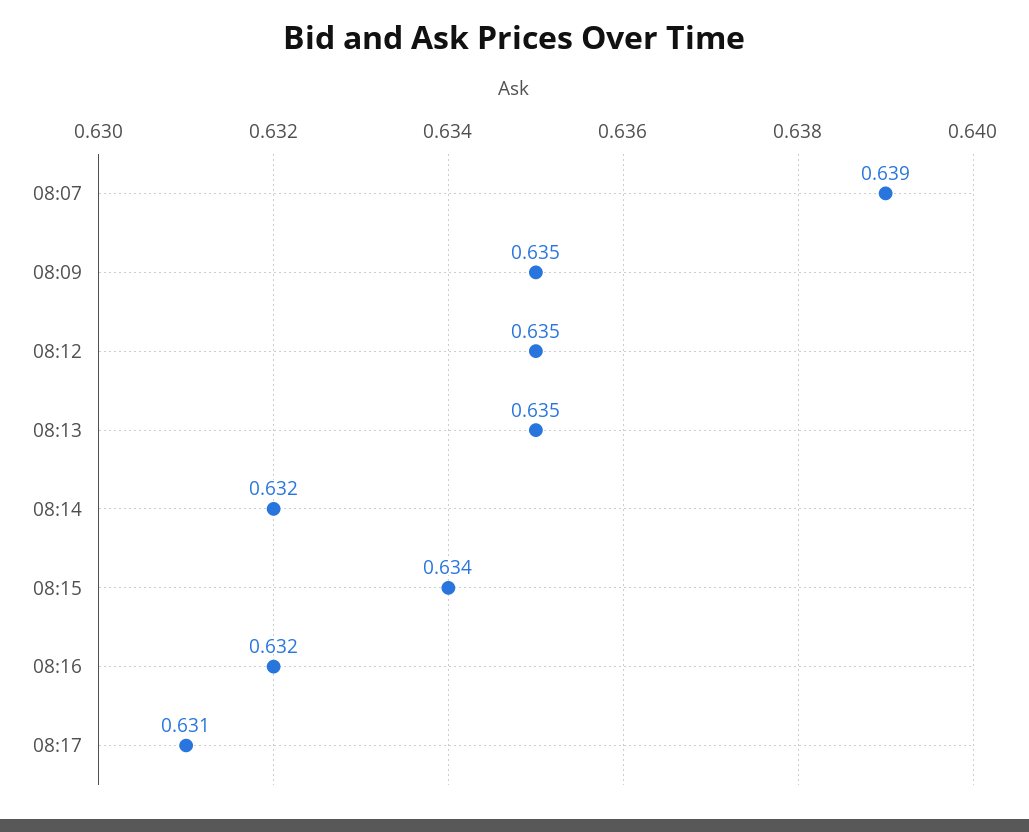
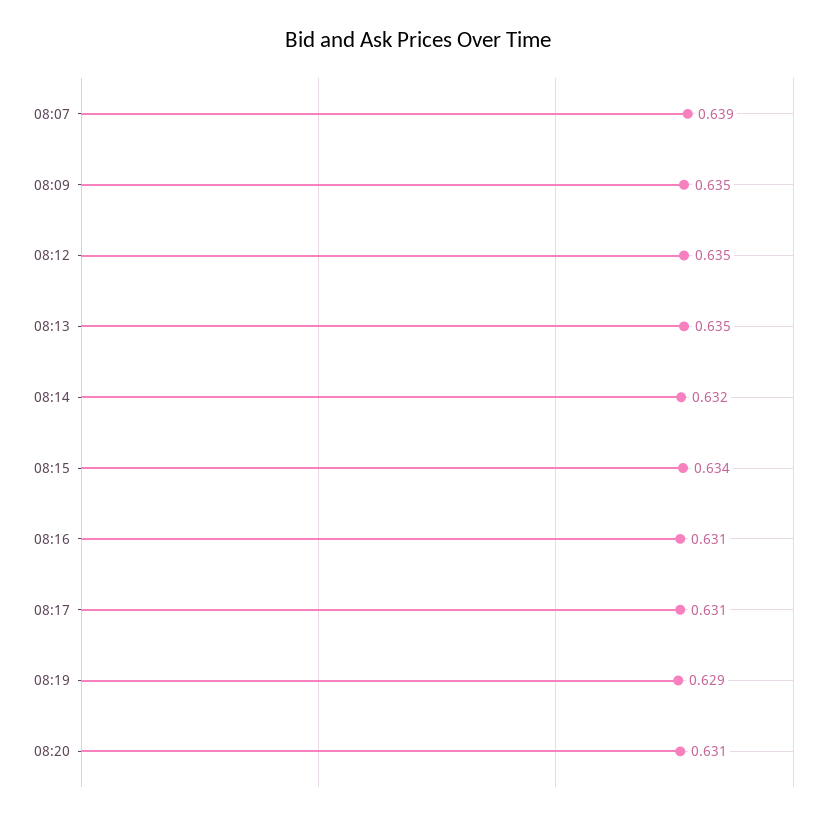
08:16: 0.632 -> 0.631
08:19: none -> 0.629
08:20: none -> 0.631

